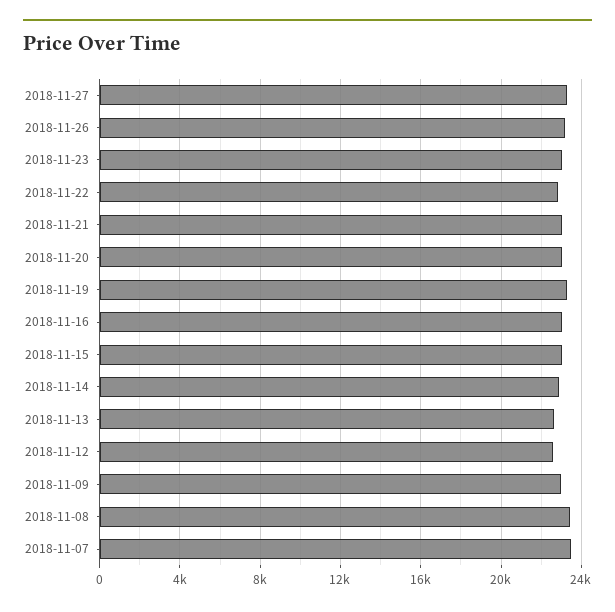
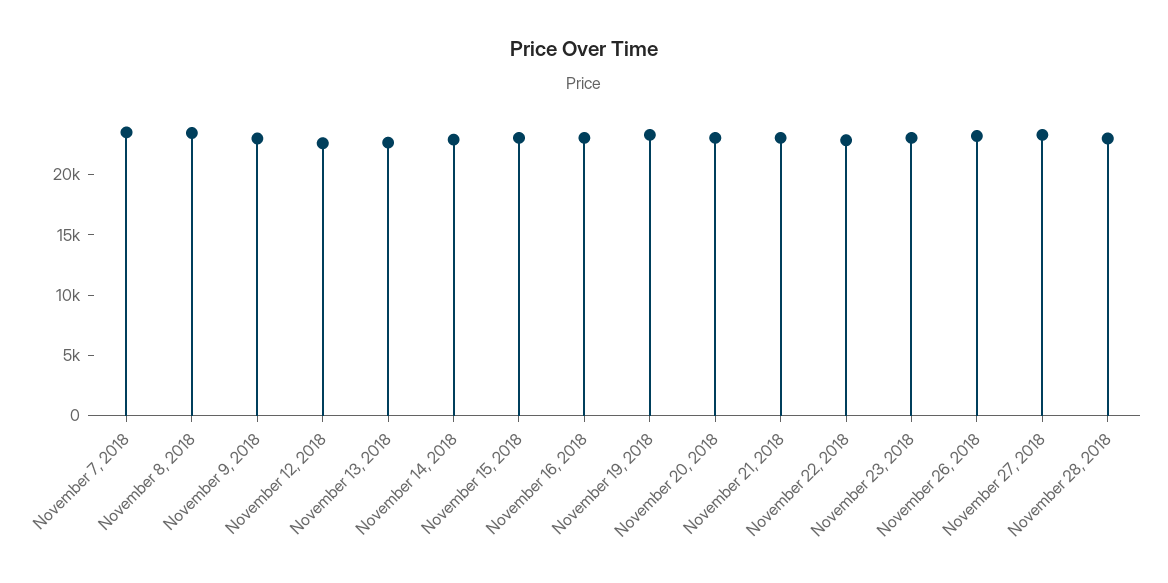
November 28, 2018: none -> 23000

